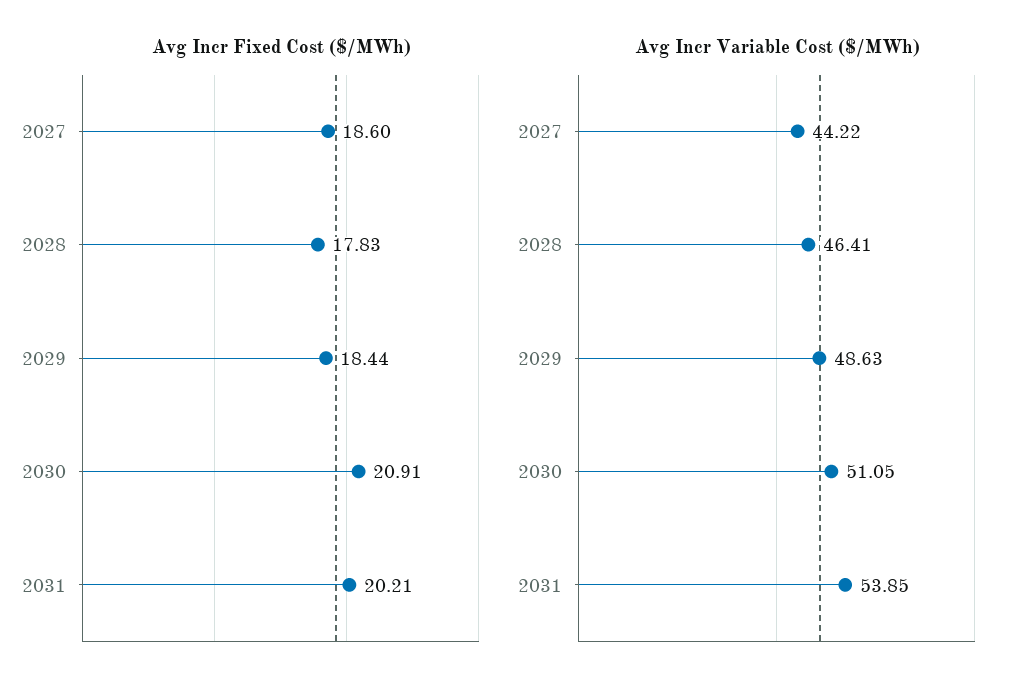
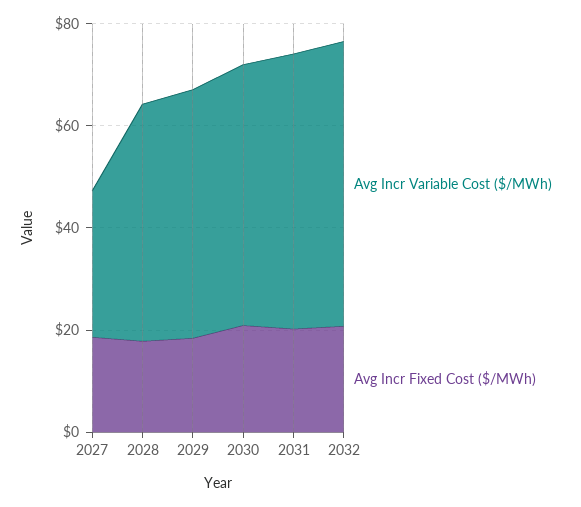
Avg Incr Variable Cost ($/MWh), 2027: 44.22 -> 30
Avg Incr Variable Cost ($/MWh), 2032: none -> 55
Avg Incr Fixed Cost ($/MWh), 2032: none -> 20

